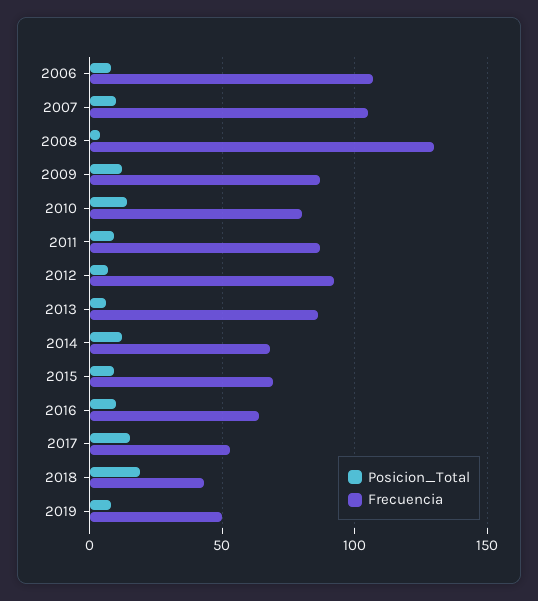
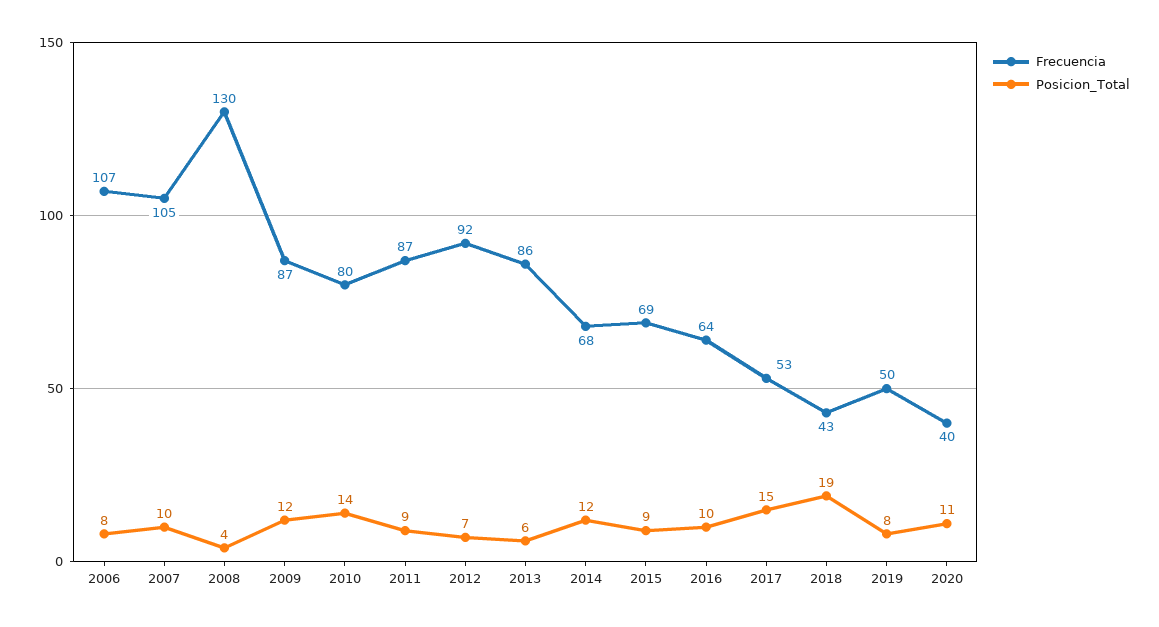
Frecuencia, 2020: none -> 40
Posicion_Total, 2020: none -> 11

